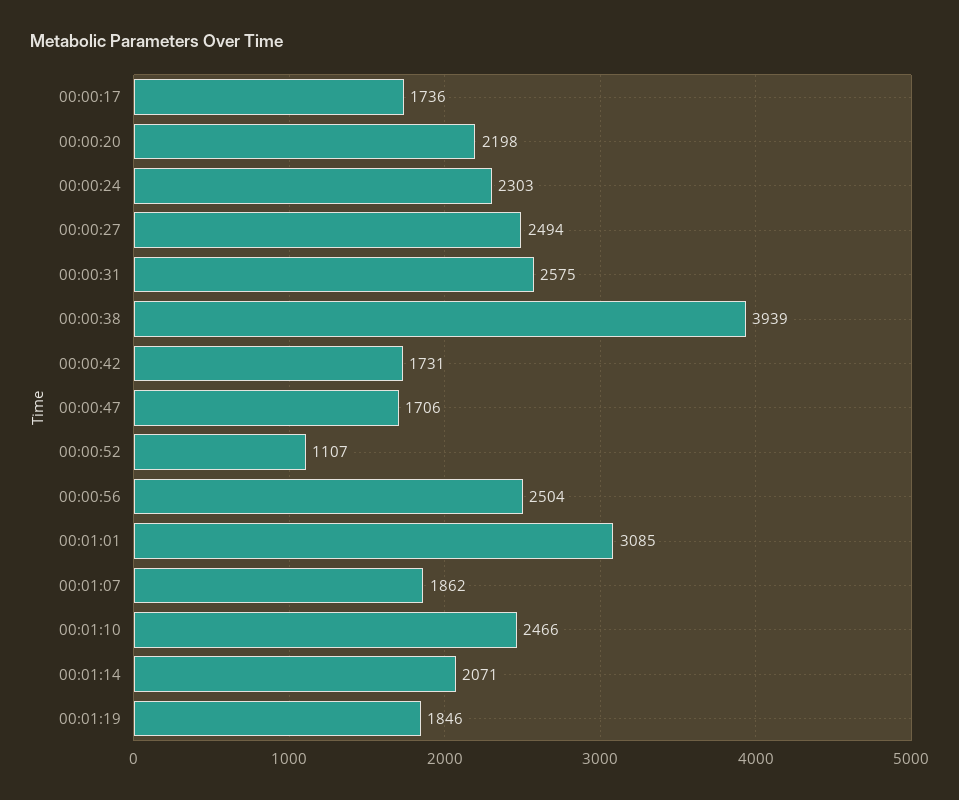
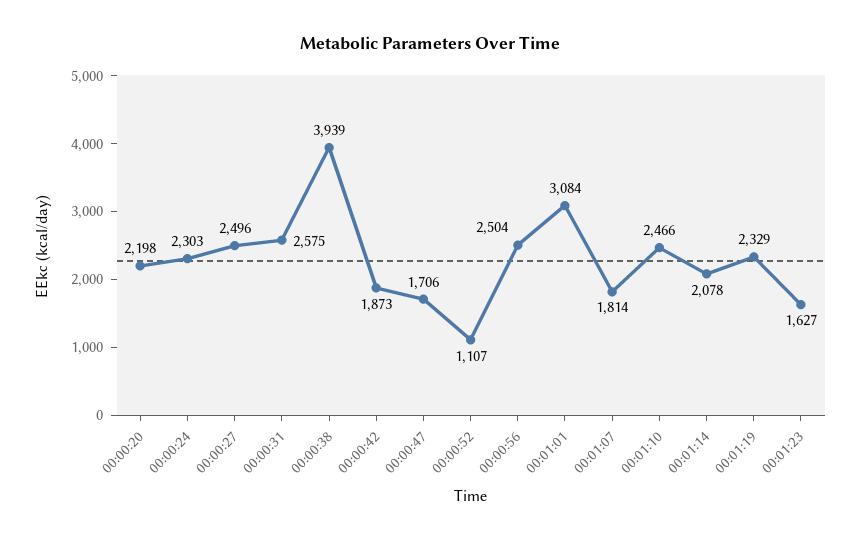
00:00:17: 1736 -> none
00:00:27: 2494 -> 2496
00:00:42: 1731 -> 1873
00:01:01: 3085 -> 3084
00:01:07: 1862 -> 1814
00:01:14: 2071 -> 2078
00:01:19: 1846 -> 2329
00:01:23: none -> 1627

